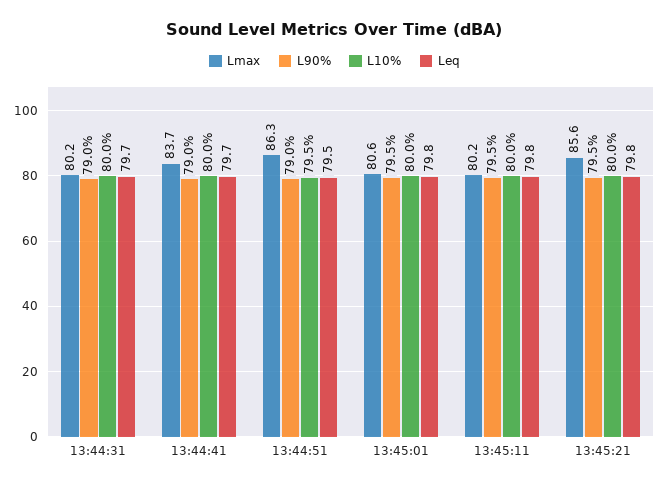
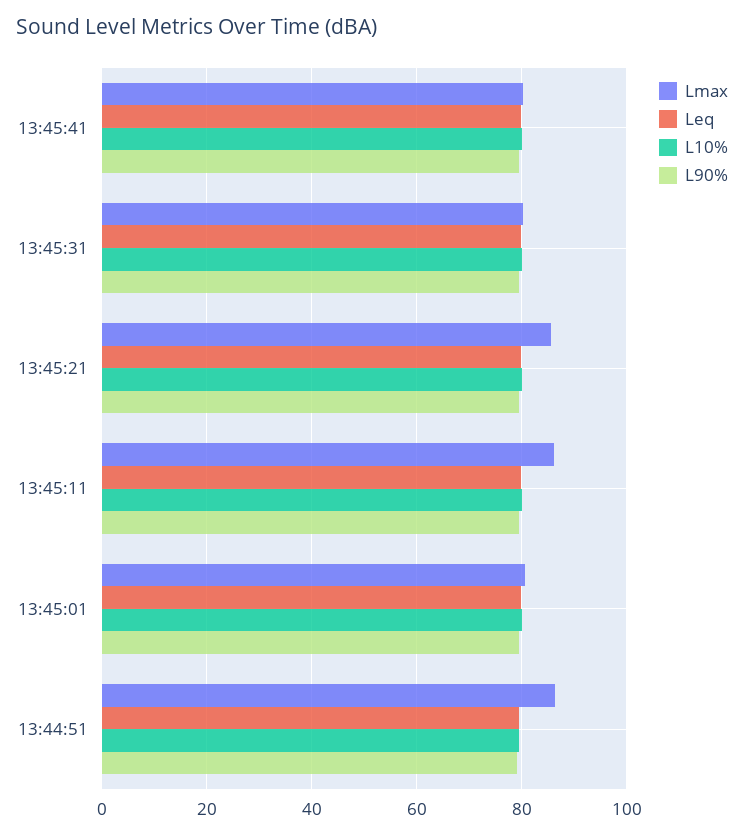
Lmax, 13:44:31: 80.2 -> none
L90%, 13:44:31: 79 -> none
L10%, 13:44:31: 80 -> none
Leq, 13:44:31: 79.7 -> none
Lmax, 13:44:41: 83.7 -> none
L90%, 13:44:41: 79 -> none
L10%, 13:44:41: 80 -> none
Leq, 13:44:41: 79.7 -> none
Lmax, 13:45:11: 80.2 -> 86
Lmax, 13:45:41: none -> 80
Leq, 13:45:41: none -> 80
L10%, 13:45:41: none -> 80
L90%, 13:45:41: none -> 80
Lmax, 13:45:31: none -> 80
Leq, 13:45:31: none -> 80
L10%, 13:45:31: none -> 80
L90%, 13:45:31: none -> 80

